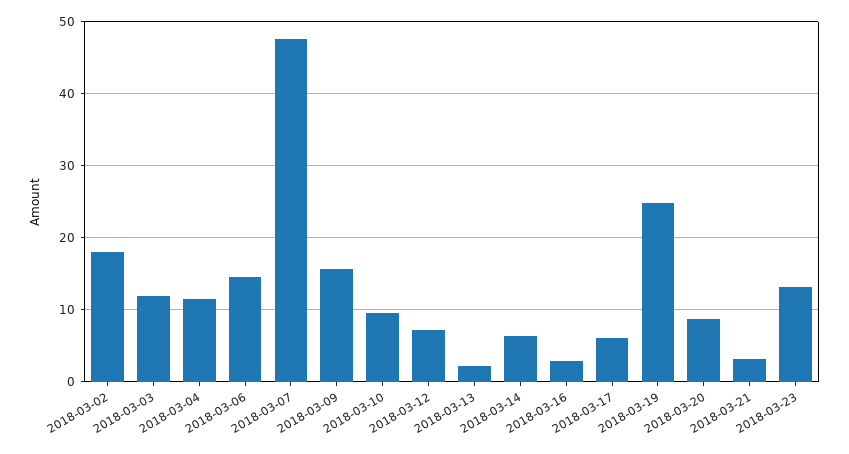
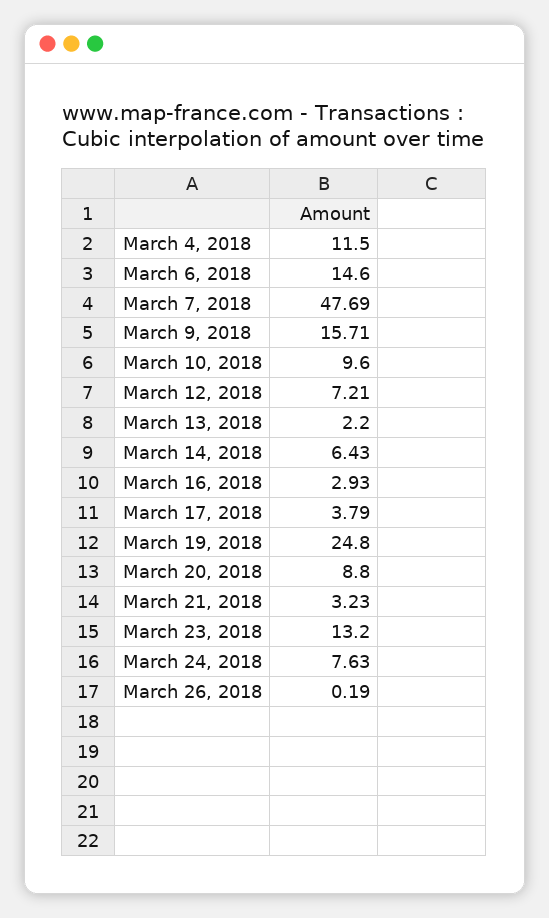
2018-03-02: 18 -> none
2018-03-03: 12 -> none
2018-03-17: 6 -> 3.79
March 24, 2018: none -> 7.63
March 26, 2018: none -> 0.19

